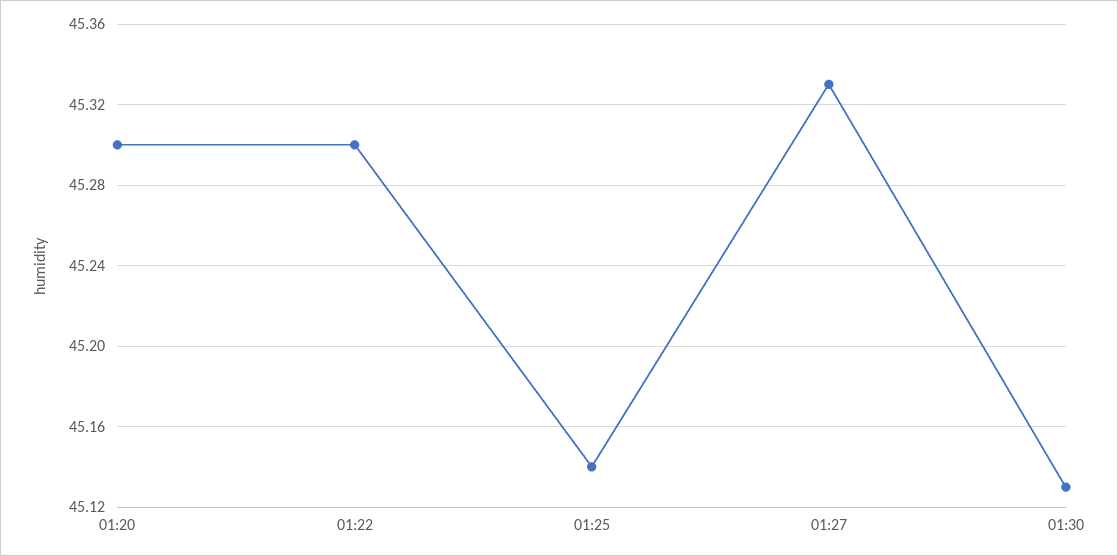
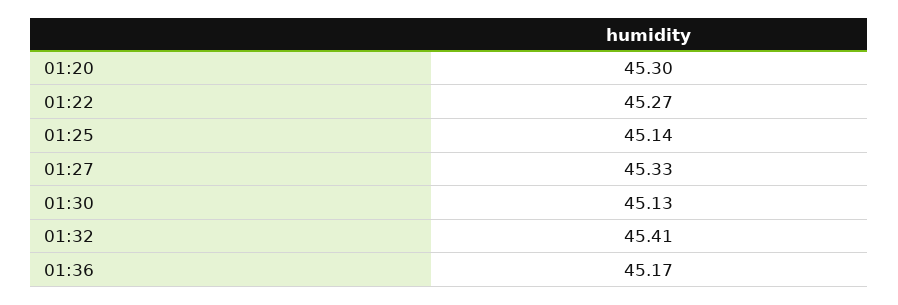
01:22: 45.3 -> 45.27
01:32: none -> 45.41
01:36: none -> 45.17

